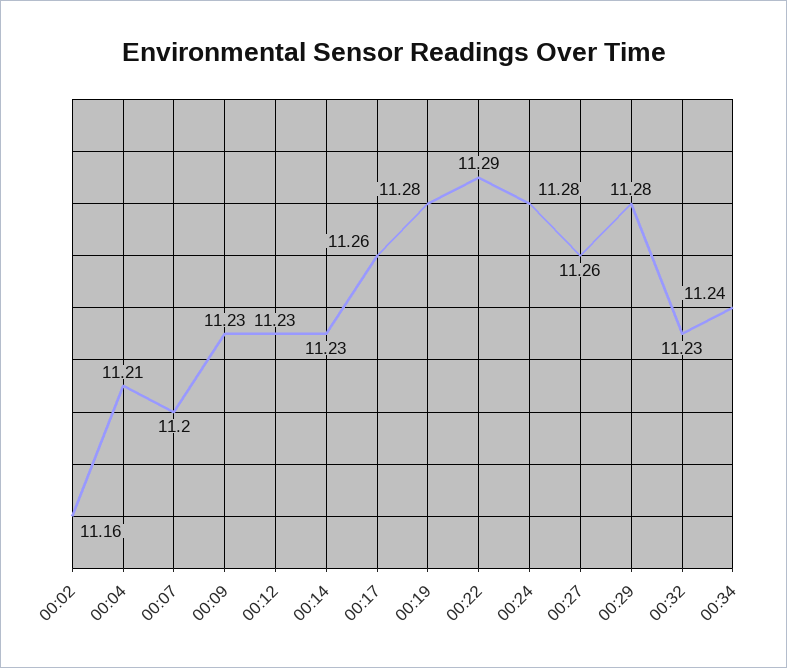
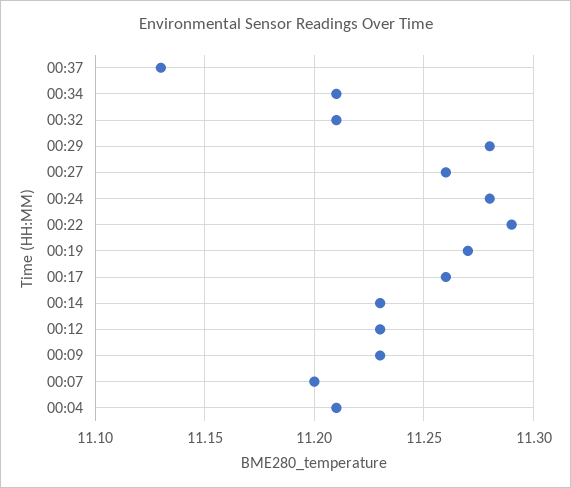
00:02: 11.16 -> none
00:19: 11.28 -> 11.27
00:32: 11.23 -> 11.21
00:34: 11.24 -> 11.21
00:37: none -> 11.13

